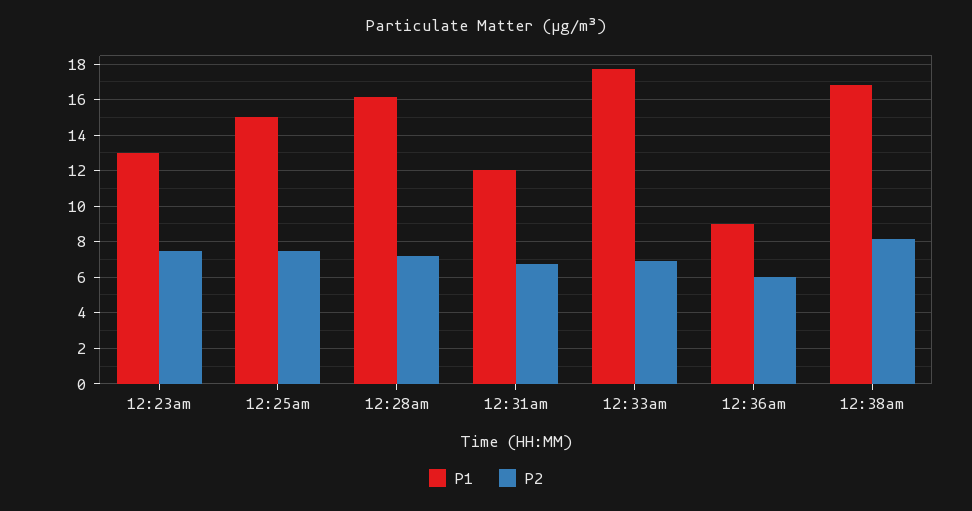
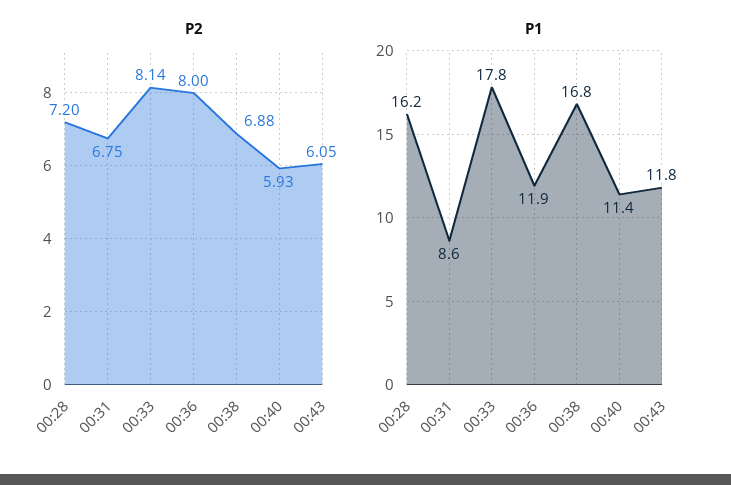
P1, 12:23am: 13 -> none
P2, 12:23am: 7.5 -> none
P1, 12:25am: 15 -> none
P2, 12:25am: 7.5 -> none
P1, 12:31am: 12 -> 8.6
P2, 12:33am: 7 -> 8.14
P1, 12:36am: 9 -> 11.9
P2, 12:36am: 6 -> 8
P2, 12:38am: 8 -> 6.88
P2, 00:40: none -> 5.93
P2, 00:43: none -> 6.05
P1, 00:40: none -> 11.4
P1, 00:43: none -> 11.8

